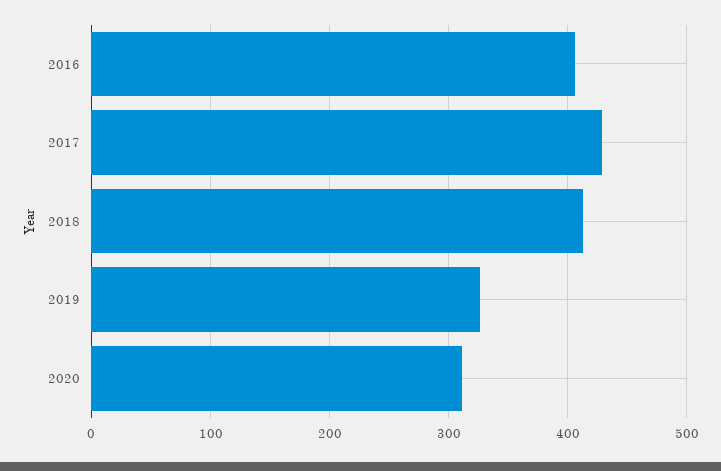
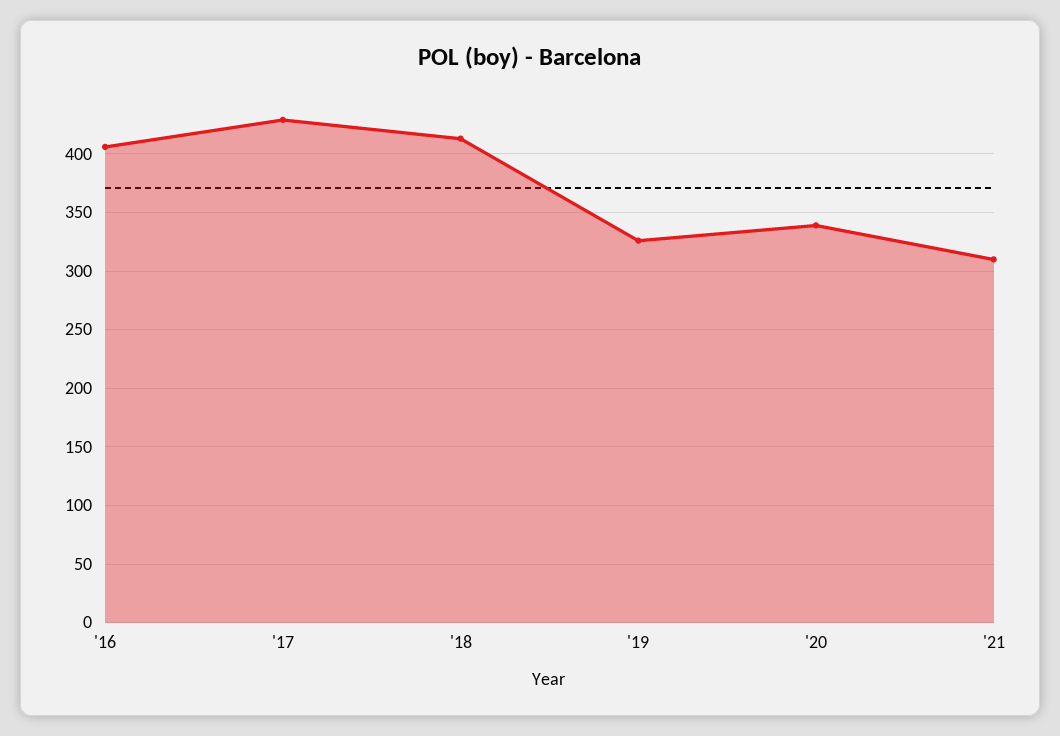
2020: 310 -> 340
'21: none -> 310

